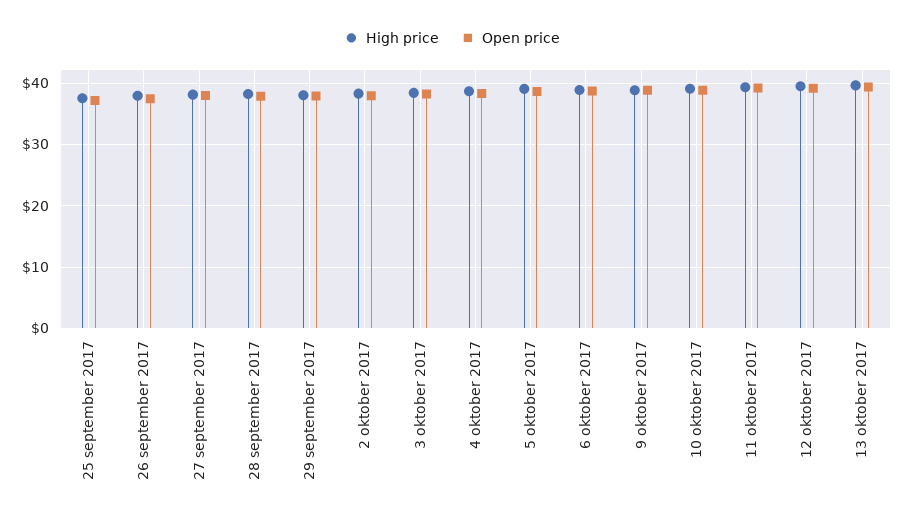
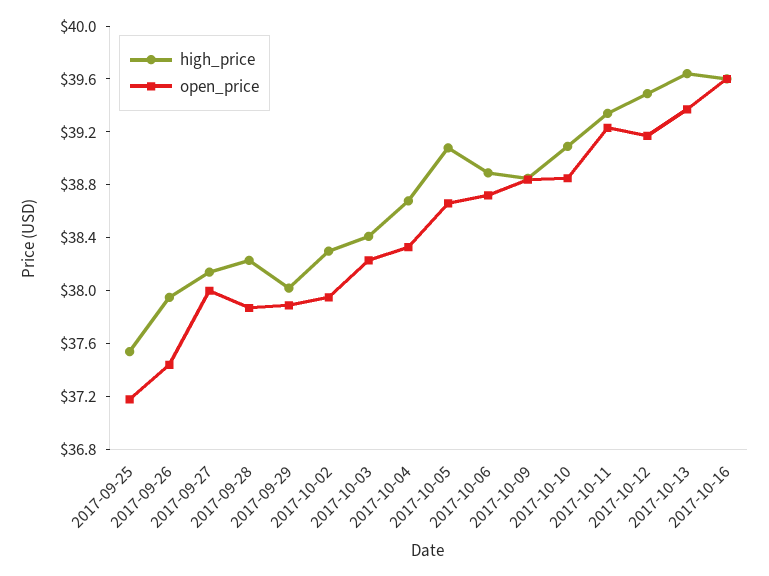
High price, 2017-10-16: none -> 39.6
Open price, 2017-10-16: none -> 39.6

